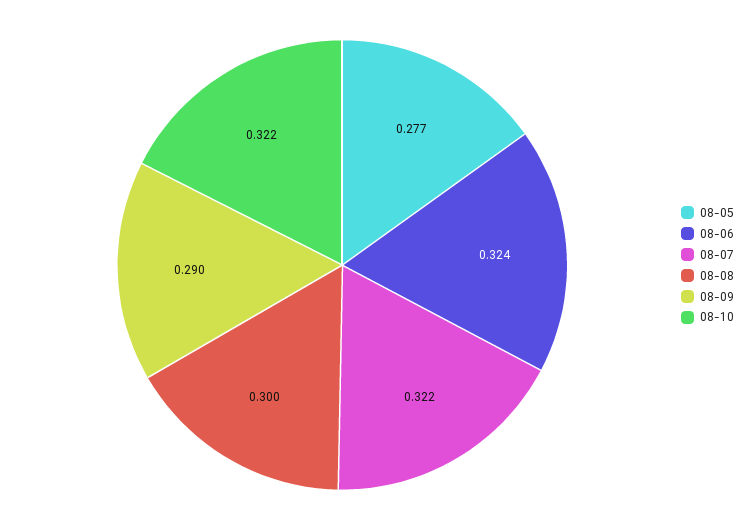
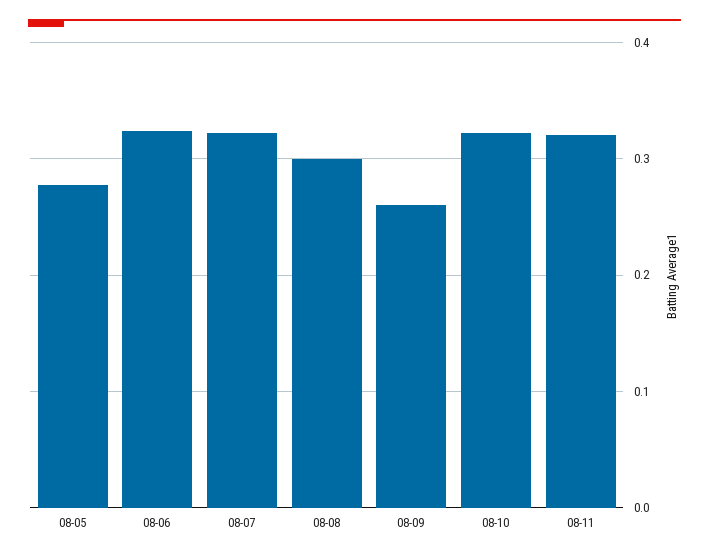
08-09: 0.29 -> 0.26
08-11: none -> 0.32

